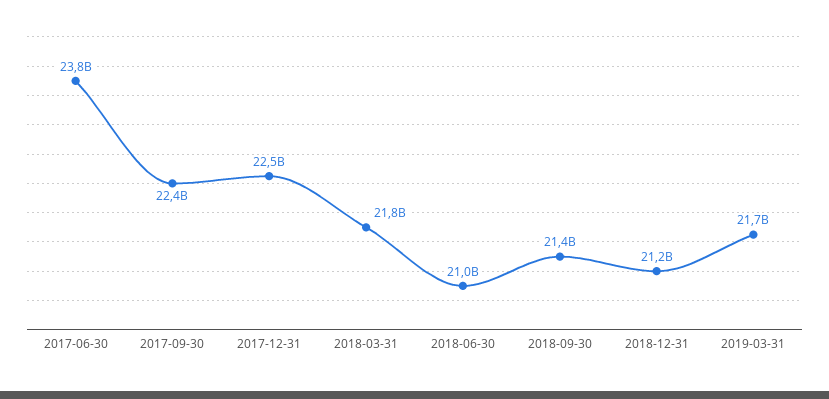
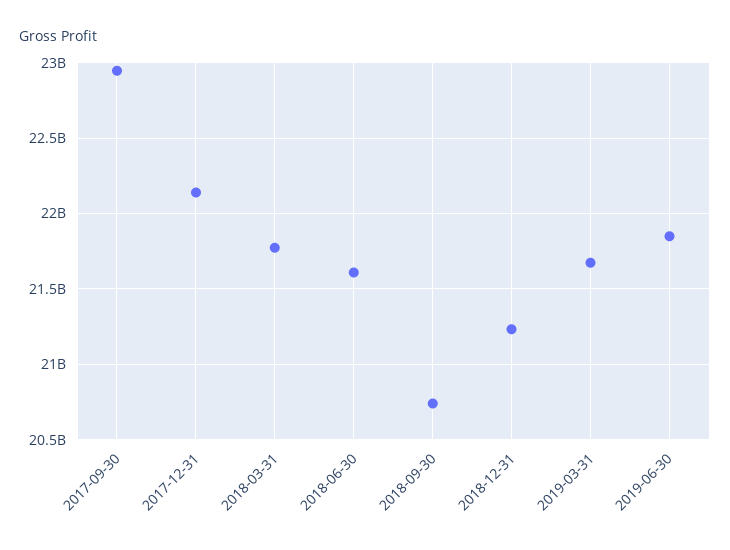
2017-06-30: 23800000000 -> none
2017-09-30: 22400000000 -> 22950000000
2017-12-31: 22500000000 -> 22150000000
2018-06-30: 21000000000 -> 21600000000
2018-09-30: 21400000000 -> 20750000000
2019-06-30: none -> 21850000000

